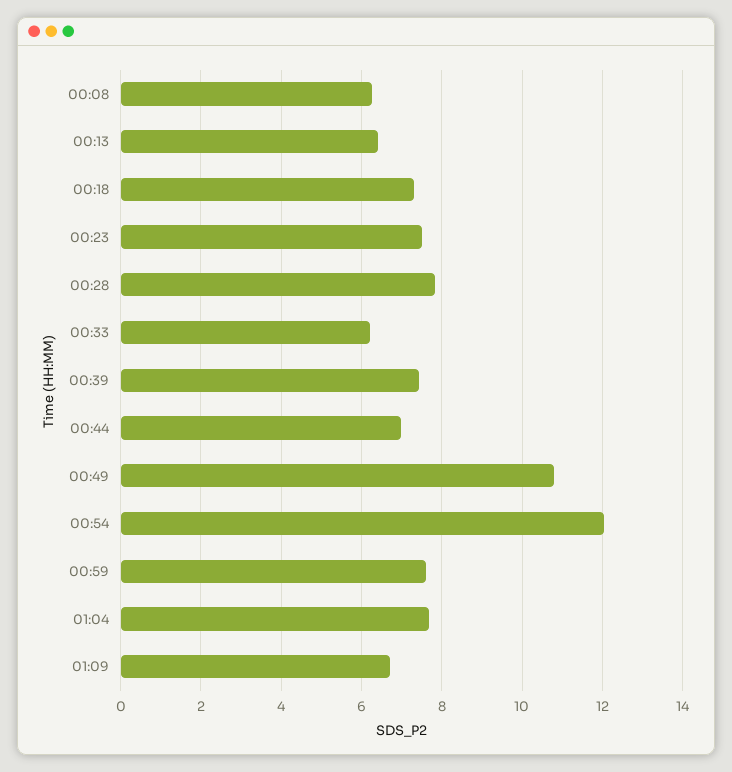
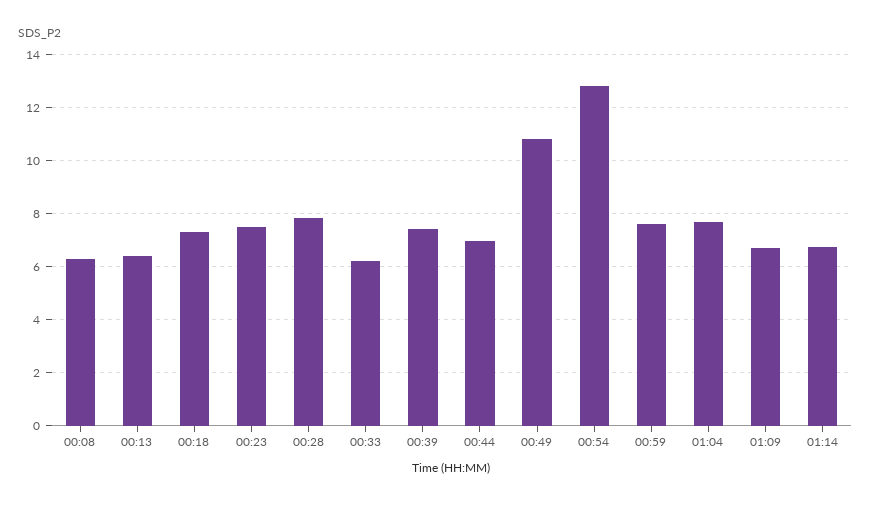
00:54: 12 -> 12.75
01:14: none -> 6.75

